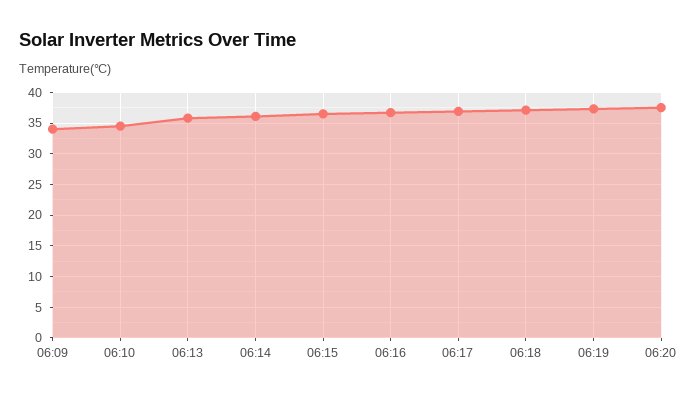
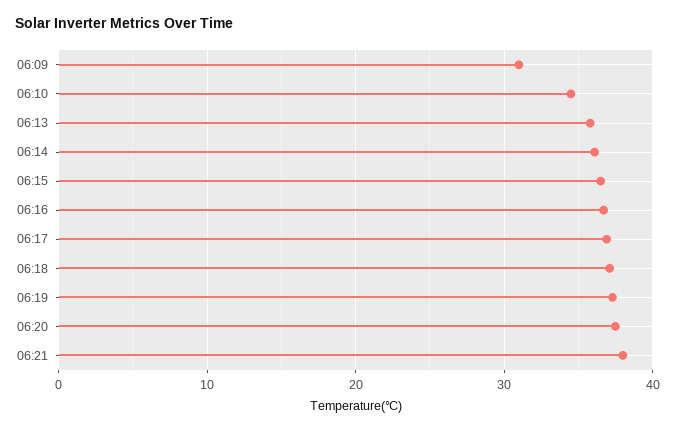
06:09: 34 -> 31
06:21: none -> 38

